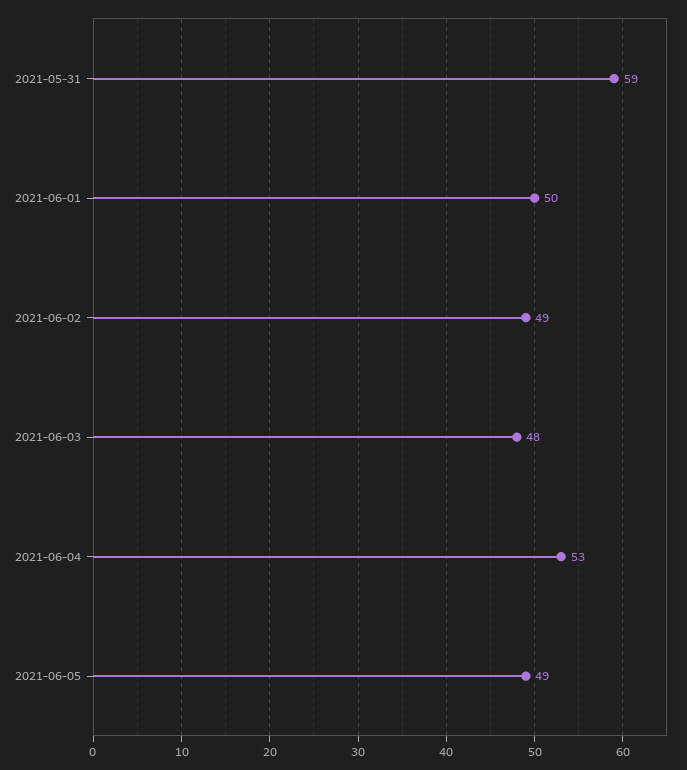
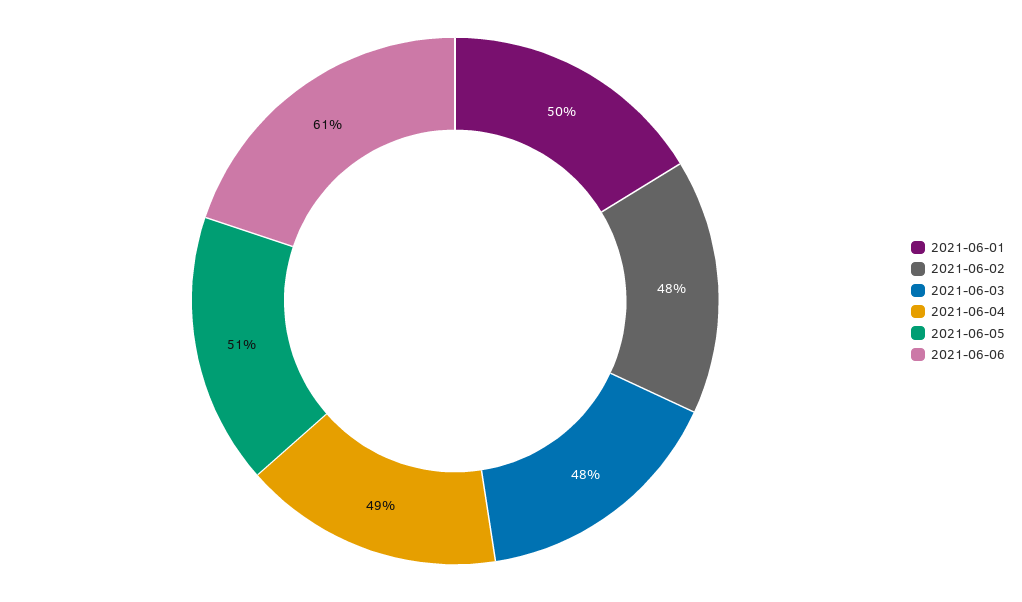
2021-05-31: 59 -> none
2021-06-02: 49 -> 48
2021-06-04: 53 -> 49
2021-06-05: 49 -> 51
2021-06-06: none -> 61

